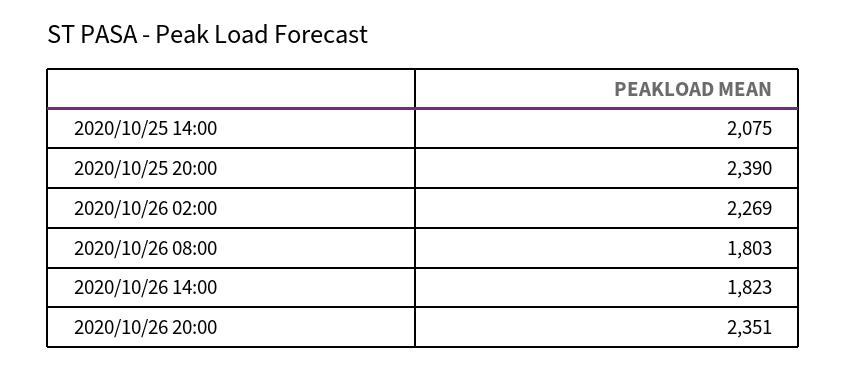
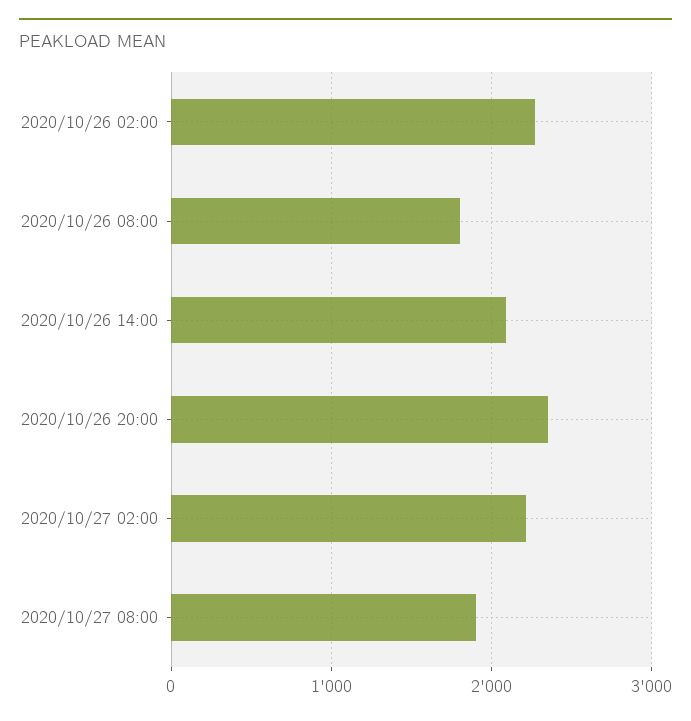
2020/10/25 14:00: 2075 -> none
2020/10/25 20:00: 2390 -> none
2020/10/26 14:00: 1823 -> 2100
2020/10/27 02:00: none -> 2200
2020/10/27 08:00: none -> 1900

